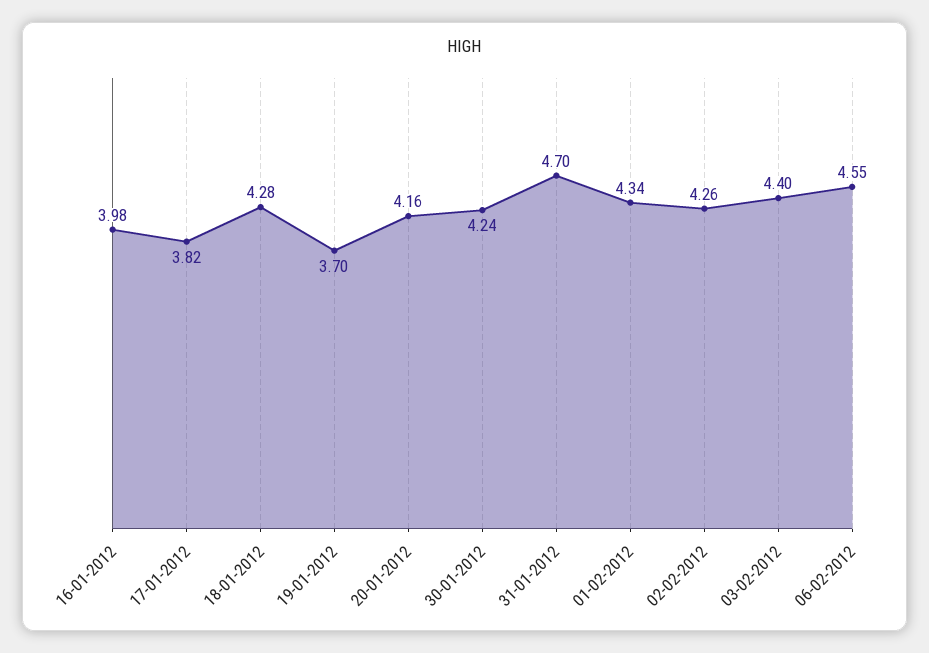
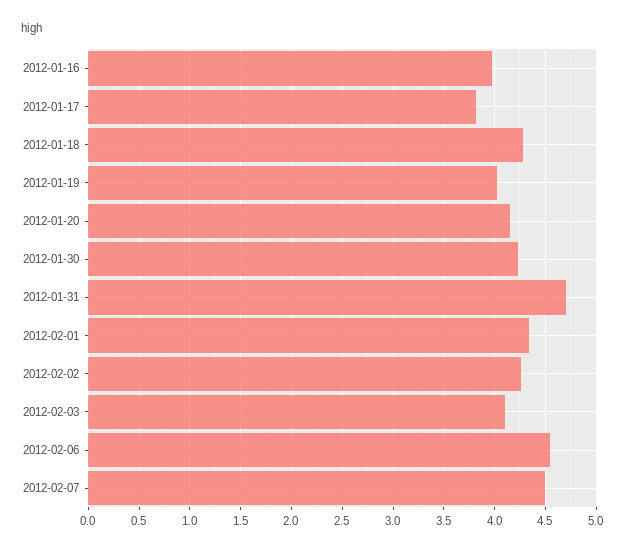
19-01-2012: 3.7 -> 4
03-02-2012: 4.4 -> 4.1
2012-02-07: none -> 4.5

